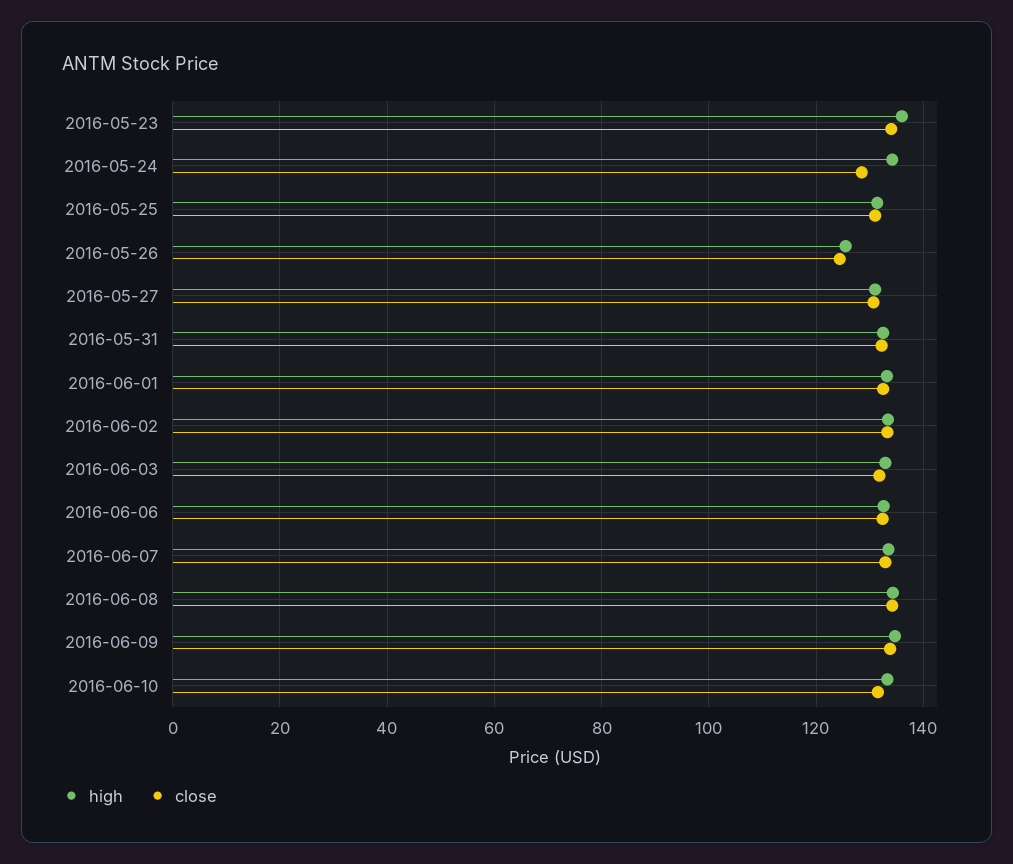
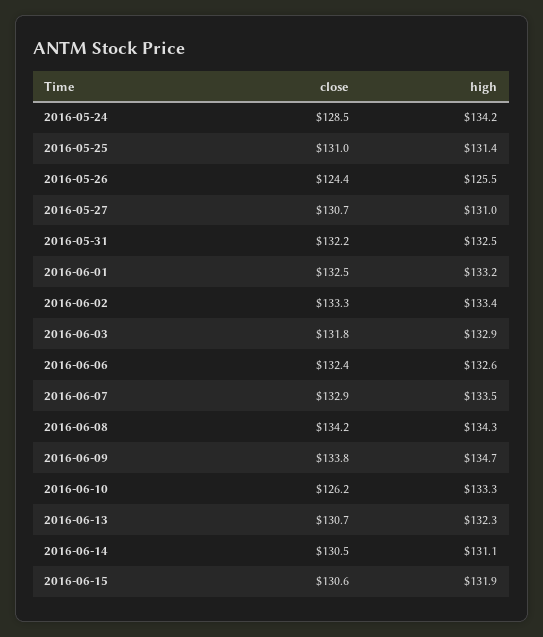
high, 2016-05-23: 136 -> none
close, 2016-05-23: 134 -> none
close, 2016-06-10: 132 -> 126.2
close, 2016-06-13: none -> 130.7
high, 2016-06-13: none -> 132.3
close, 2016-06-14: none -> 130.5
high, 2016-06-14: none -> 131.1
close, 2016-06-15: none -> 130.6
high, 2016-06-15: none -> 131.9

